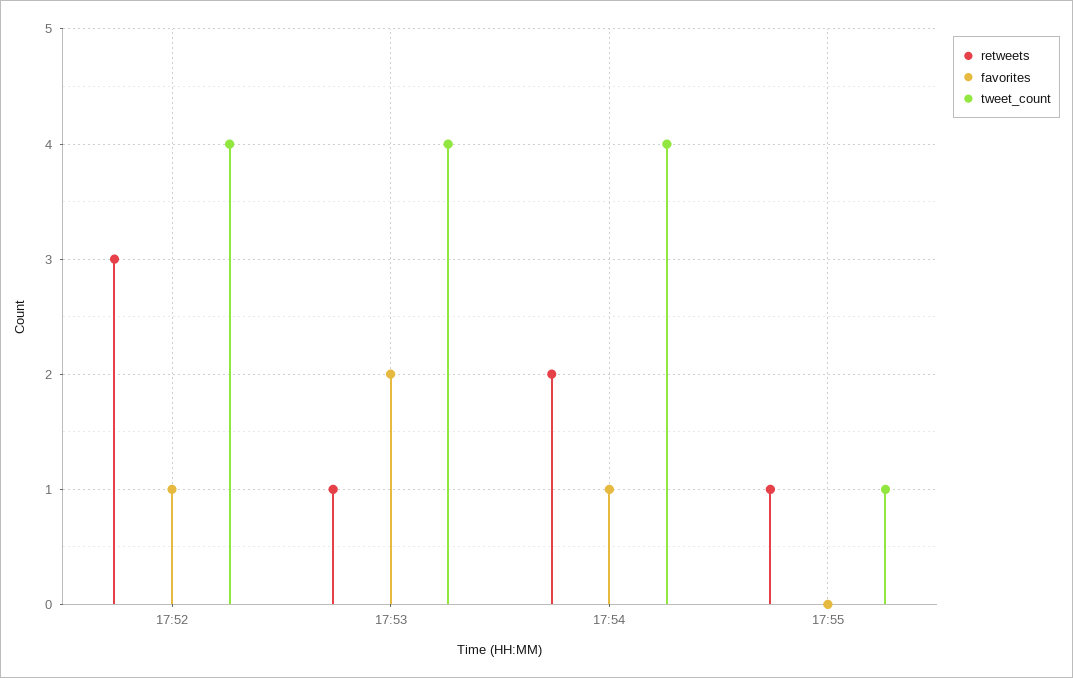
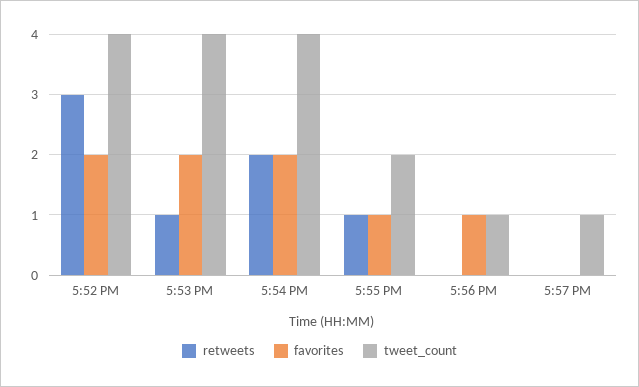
favorites, 17:52: 1 -> 2
favorites, 17:54: 1 -> 2
favorites, 17:55: 0 -> 1
tweet_count, 17:55: 1 -> 2
retweets, 5:56 PM: none -> 0
favorites, 5:56 PM: none -> 1
tweet_count, 5:56 PM: none -> 1
retweets, 5:57 PM: none -> 0
favorites, 5:57 PM: none -> 0
tweet_count, 5:57 PM: none -> 1

